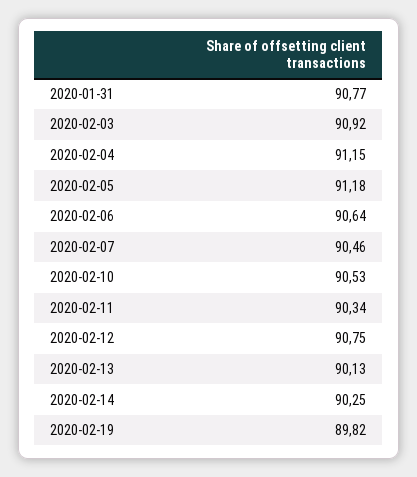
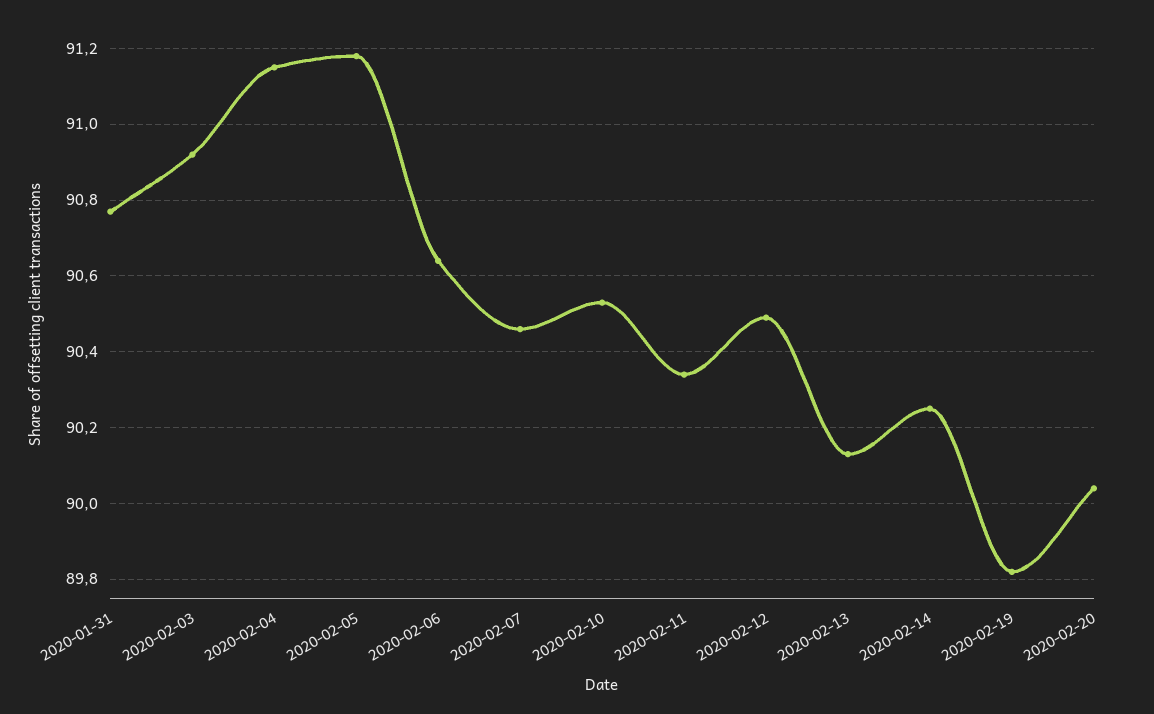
2020-02-12: 90.75 -> 90.5
2020-02-20: none -> 90.05

